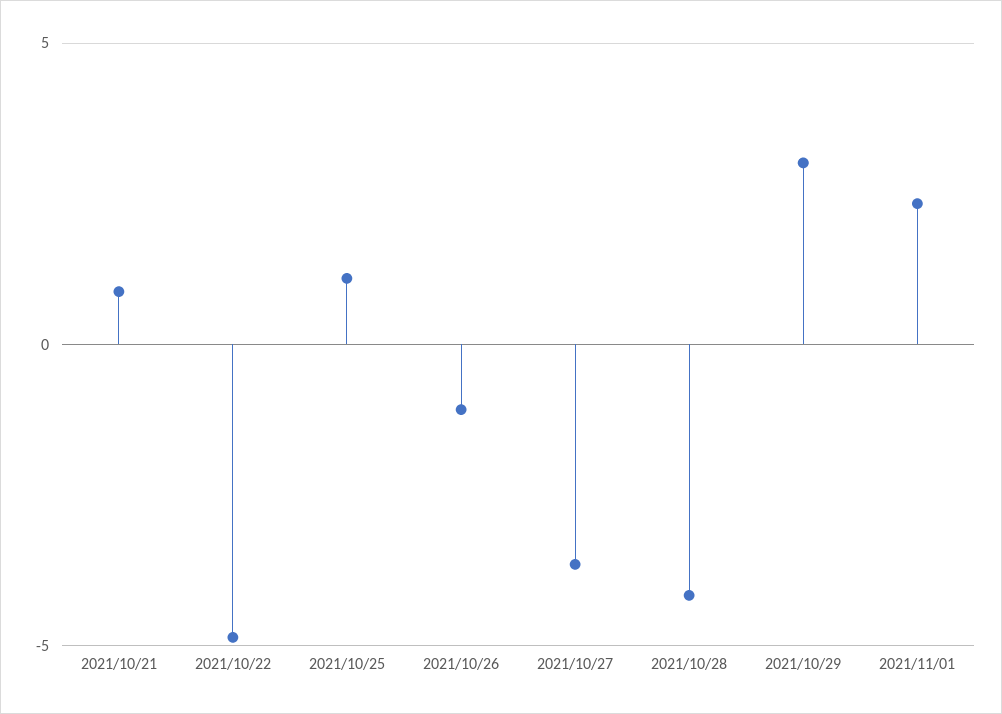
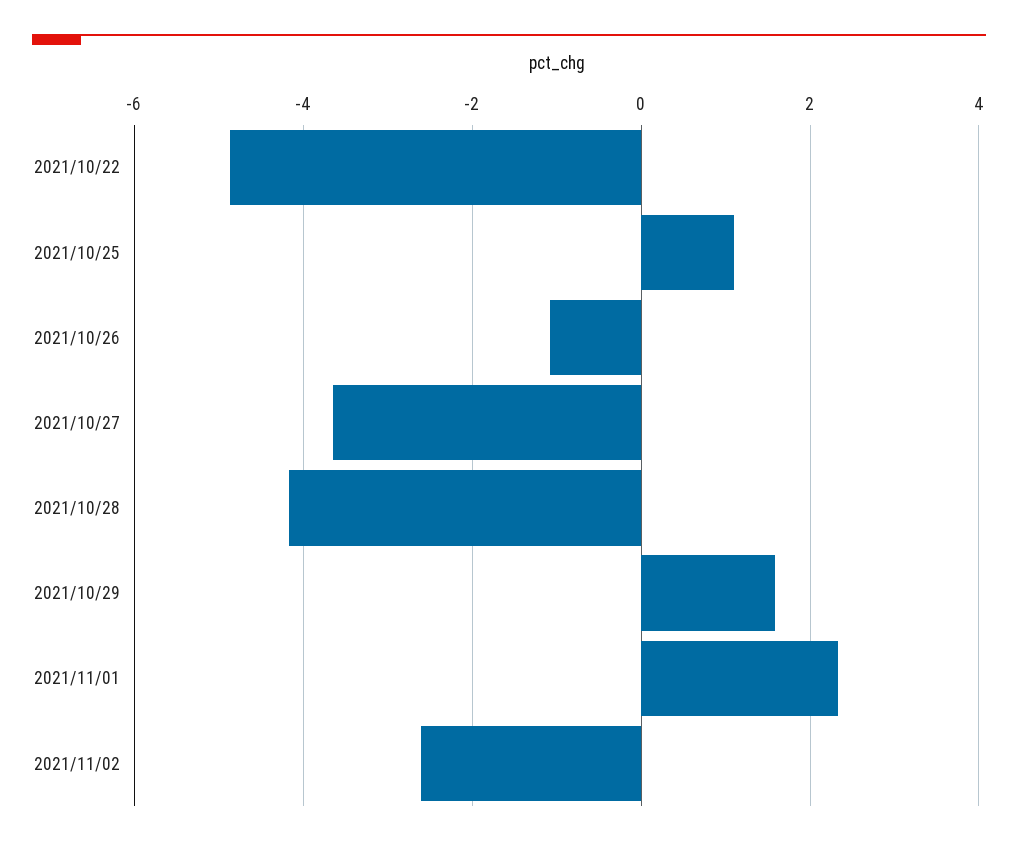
2021/10/21: 1 -> none
2021/10/29: 3 -> 1.6
2021/11/02: none -> -2.6

